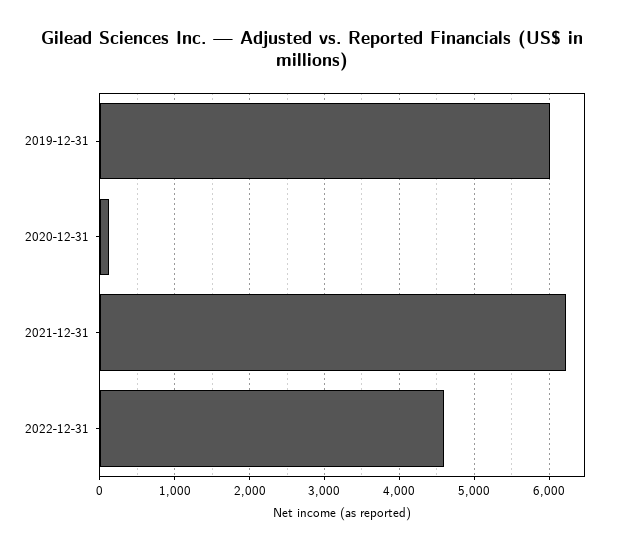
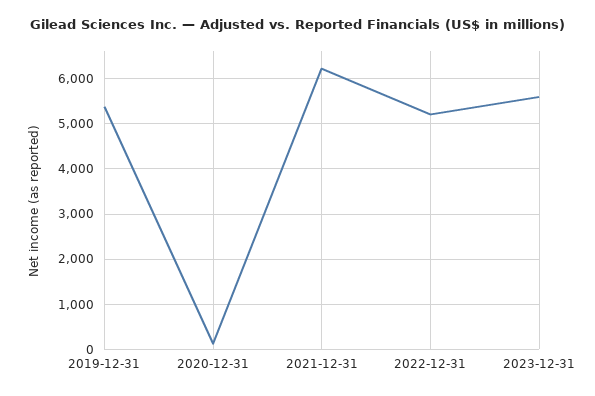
2019-12-31: 6000 -> 5400
2022-12-31: 4600 -> 5200
2023-12-31: none -> 5600

